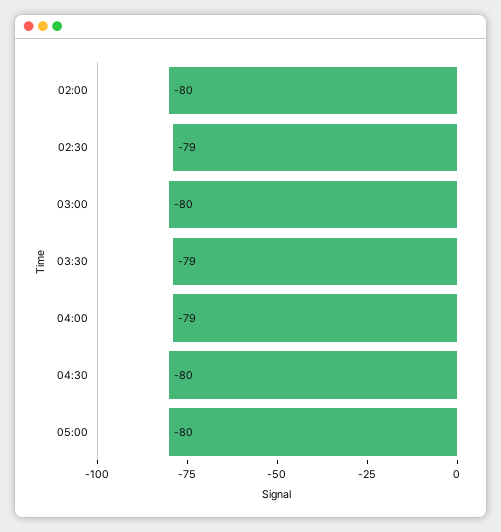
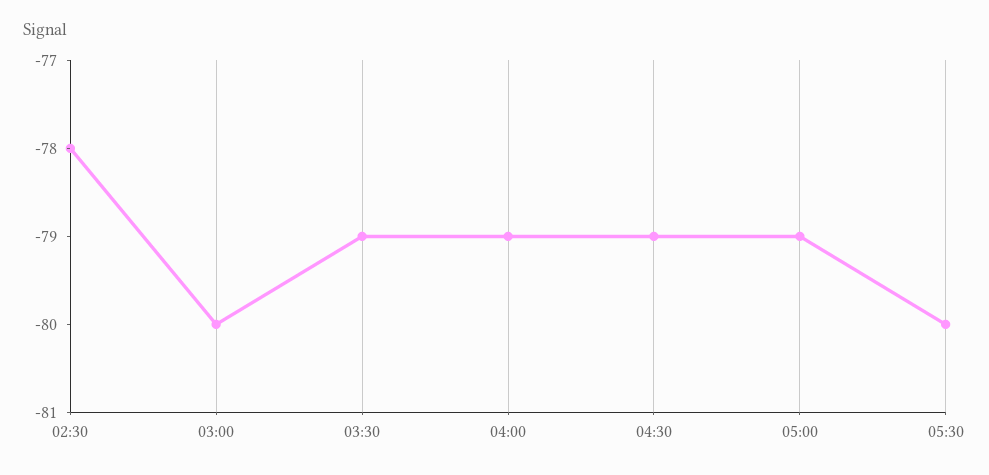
02:00: -80 -> none
02:30: -79 -> -78
04:30: -80 -> -79
05:00: -80 -> -79
05:30: none -> -80

